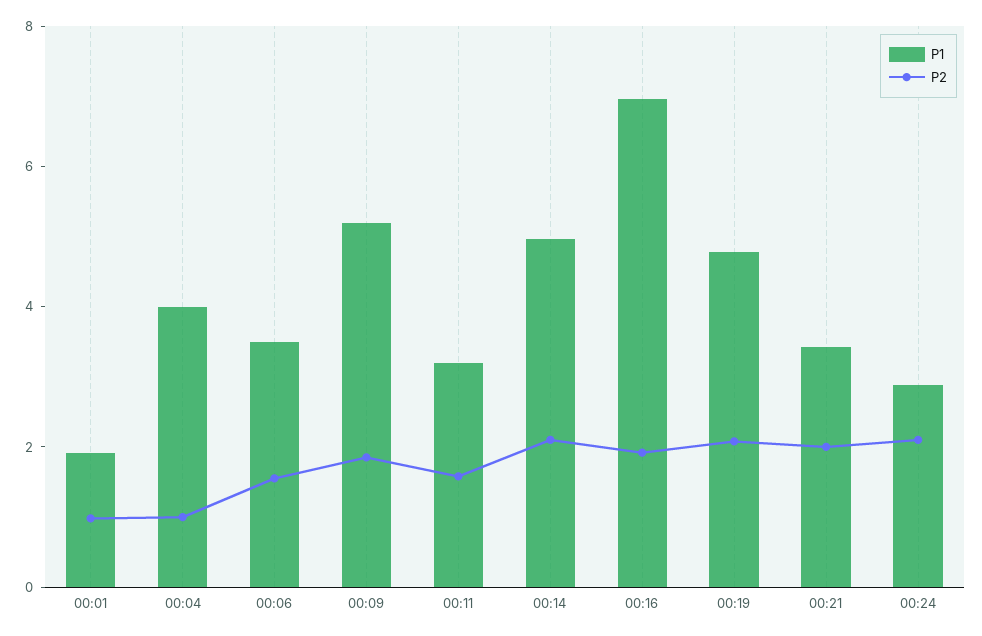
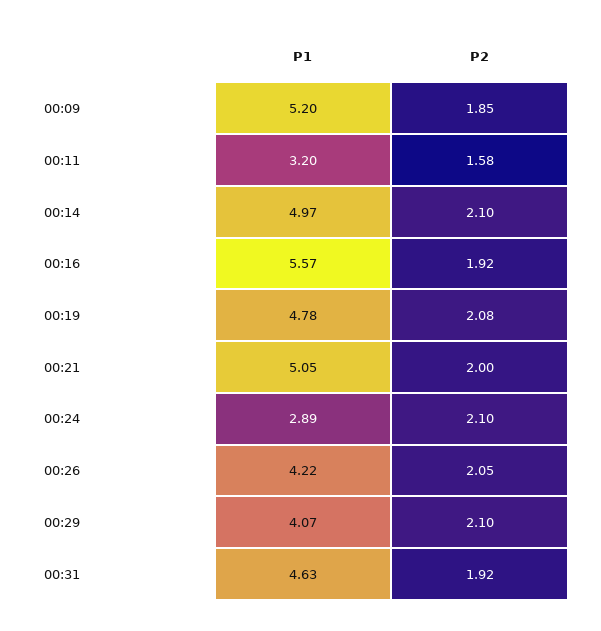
P1, 00:01: 2 -> none
P2, 00:01: 1 -> none
P1, 00:04: 4 -> none
P2, 00:04: 1 -> none
P1, 00:06: 3.5 -> none
P2, 00:06: 1.5 -> none
P1, 00:16: 7 -> 5.57
P1, 00:21: 3.5 -> 5.05
P1, 00:26: none -> 4.22
P2, 00:26: none -> 2.05
P1, 00:29: none -> 4.07
P2, 00:29: none -> 2.1
P1, 00:31: none -> 4.63
P2, 00:31: none -> 1.92

